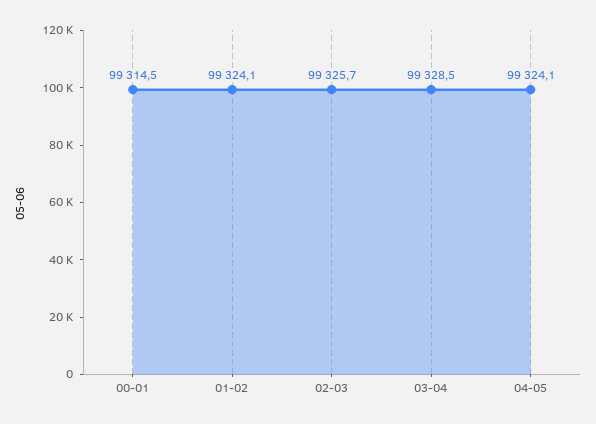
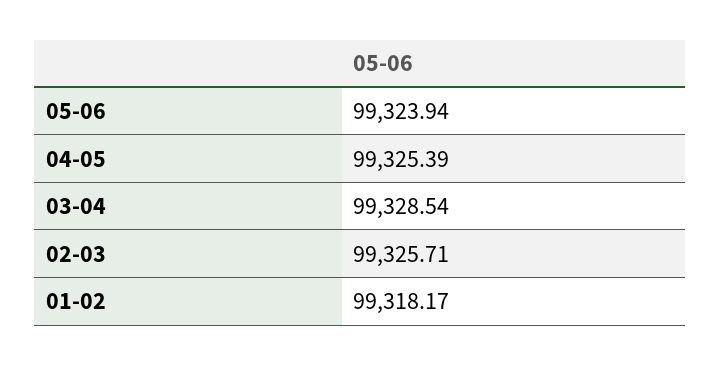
00-01: 99314.5 -> none
01-02: 99324.1 -> 99318.17
04-05: 99324.1 -> 99325.39
05-06: none -> 99323.94

